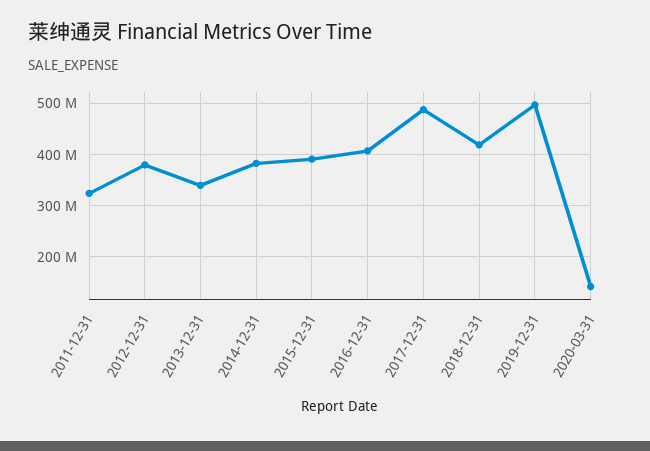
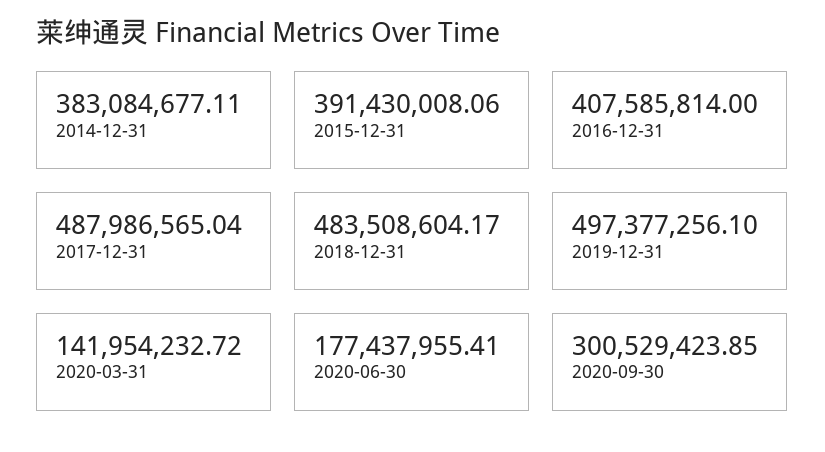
2011-12-31: 320000000 -> none
2012-12-31: 380000000 -> none
2013-12-31: 340000000 -> none
2018-12-31: 420000000 -> 483508604.17
2020-06-30: none -> 177437955.41
2020-09-30: none -> 300529423.85

